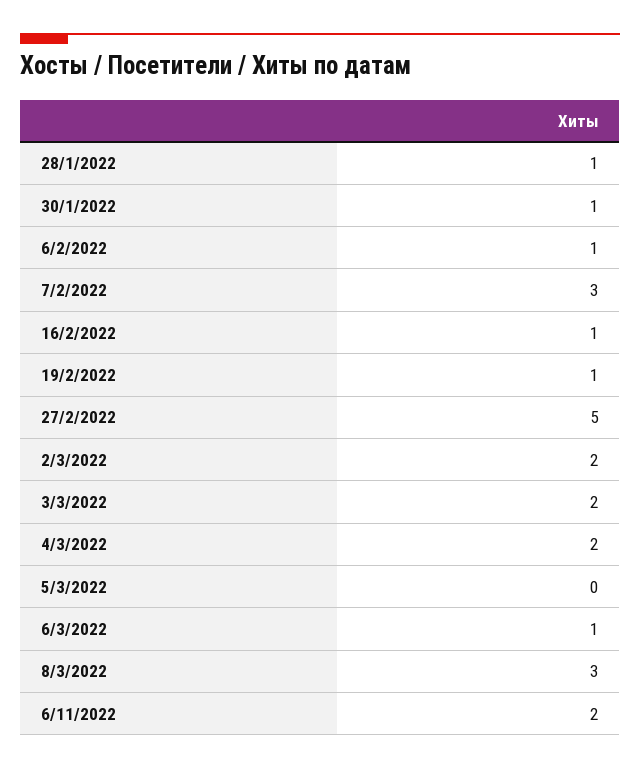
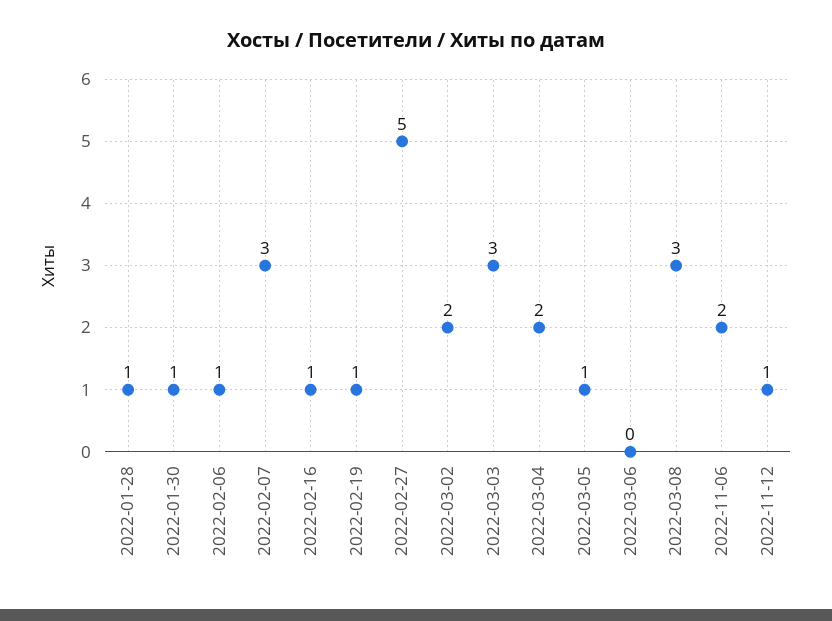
3/3/2022: 2 -> 3
5/3/2022: 0 -> 1
6/3/2022: 1 -> 0
2022-11-12: none -> 1

